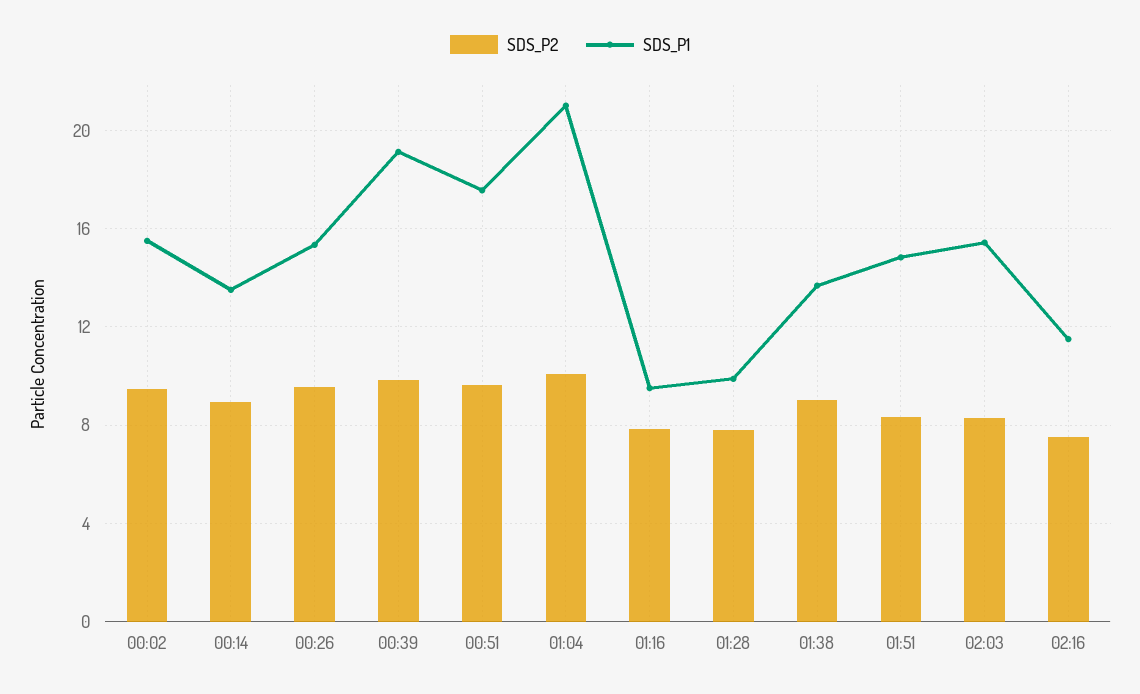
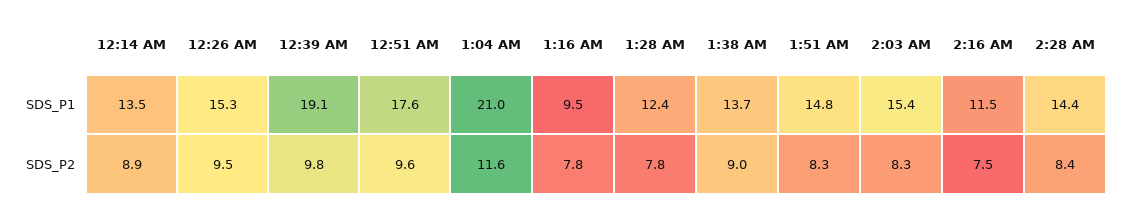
SDS_P2, 00:02: 9.5 -> none
SDS_P1, 00:02: 15.5 -> none
SDS_P2, 01:04: 10 -> 11.6
SDS_P1, 01:28: 10 -> 12.4
SDS_P1, 2:28 AM: none -> 14.4
SDS_P2, 2:28 AM: none -> 8.4

